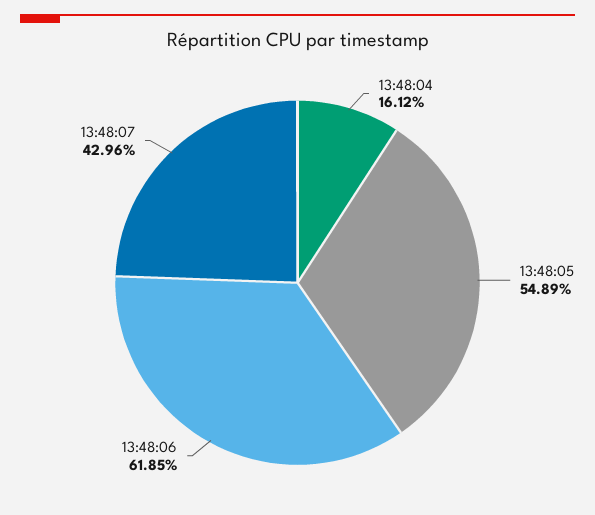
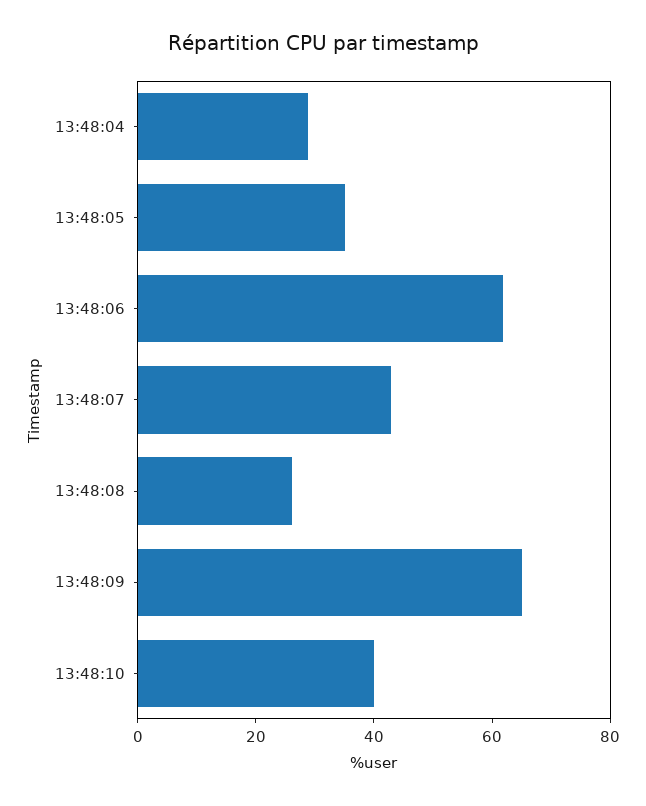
13:48:04: 16.12 -> 30
13:48:05: 54.89 -> 35
13:48:08: none -> 25
13:48:09: none -> 65
13:48:10: none -> 40

